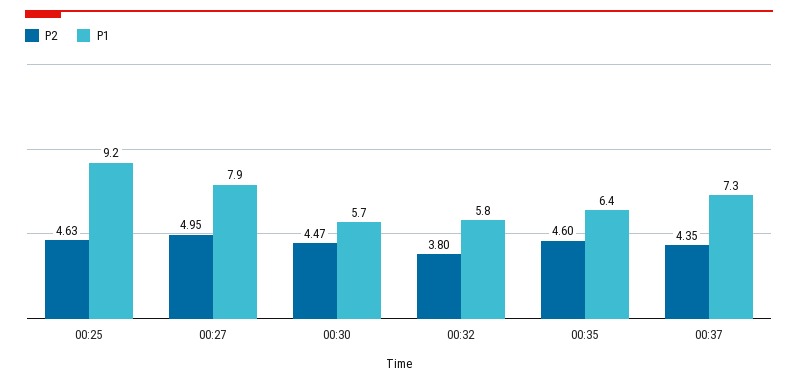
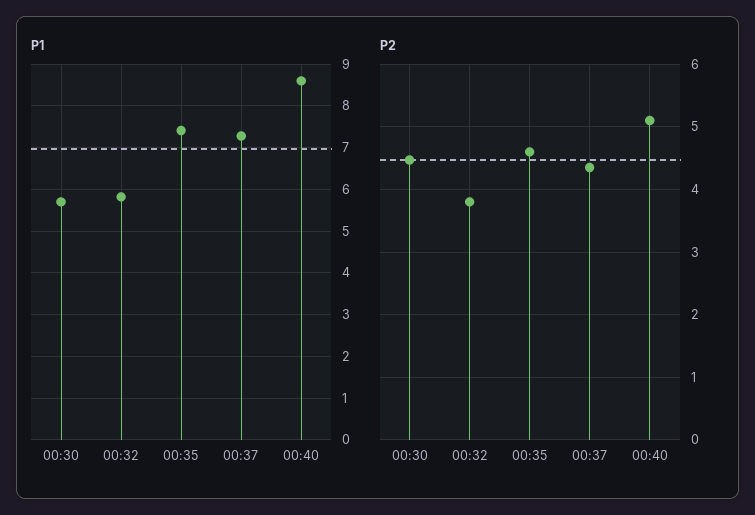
P2, 00:25: 4.63 -> none
P1, 00:25: 9.2 -> none
P2, 00:27: 4.95 -> none
P1, 00:27: 7.9 -> none
P1, 00:35: 6.4 -> 7.4
P1, 00:40: none -> 8.6
P2, 00:40: none -> 5.1

